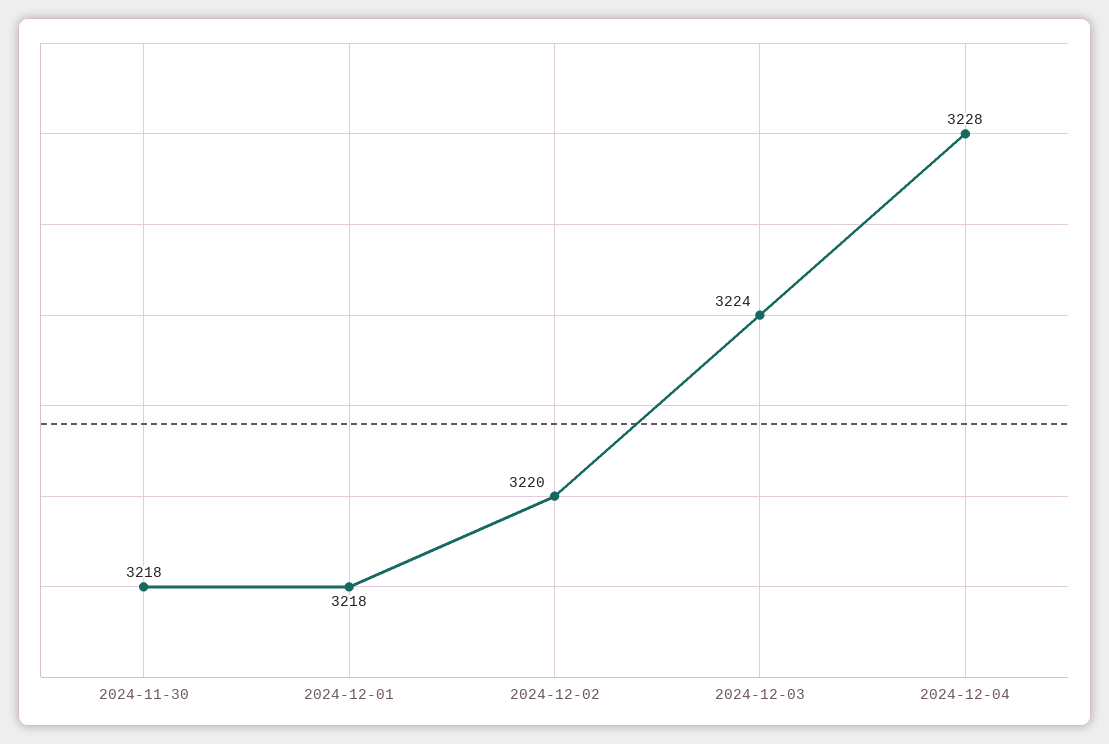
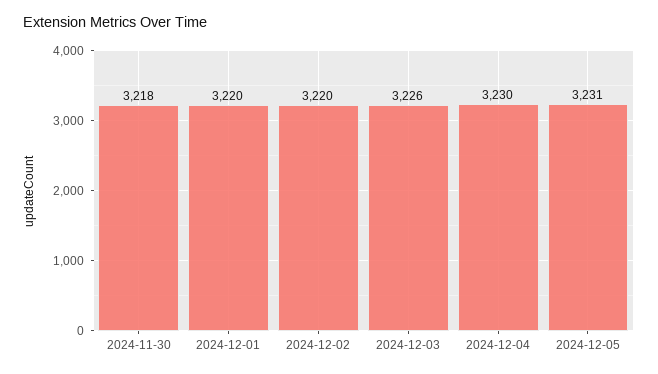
2024-12-01: 3218 -> 3220
2024-12-03: 3224 -> 3226
2024-12-04: 3228 -> 3230
2024-12-05: none -> 3231

